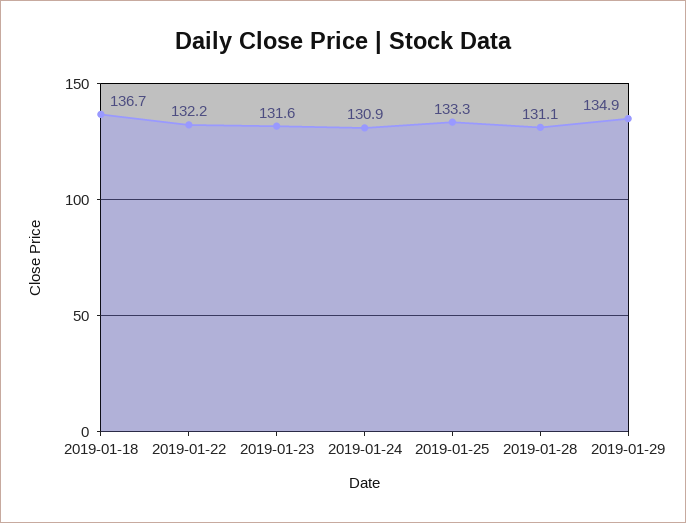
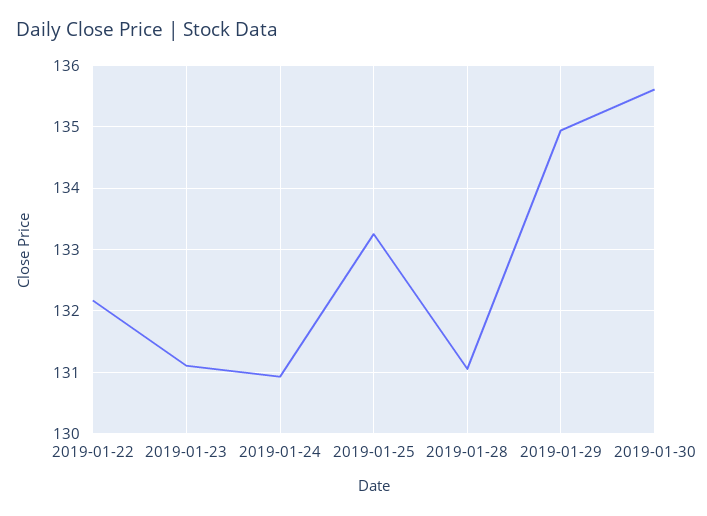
2019-01-18: 136.7 -> none
2019-01-23: 131.6 -> 131.1
2019-01-30: none -> 135.6

